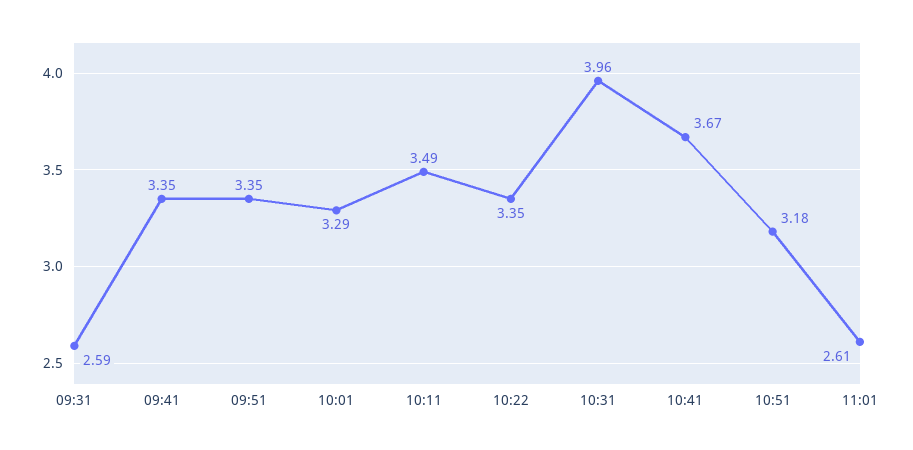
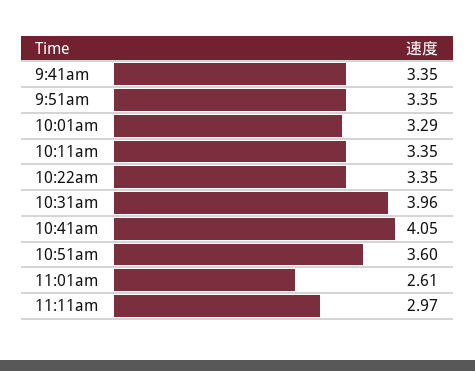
09:31: 2.59 -> none
10:11: 3.49 -> 3.35
10:41: 3.67 -> 4.05
10:51: 3.18 -> 3.6
11:11am: none -> 2.97

